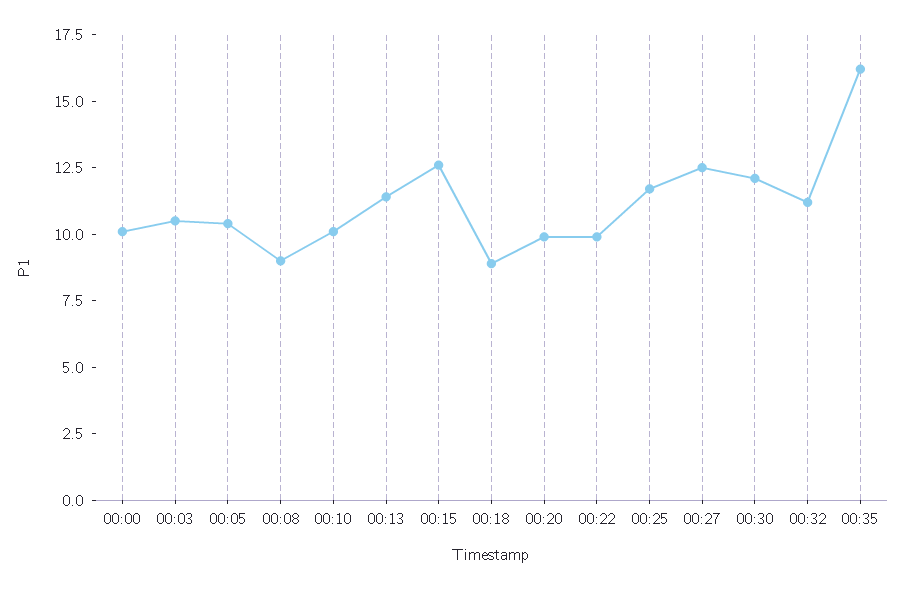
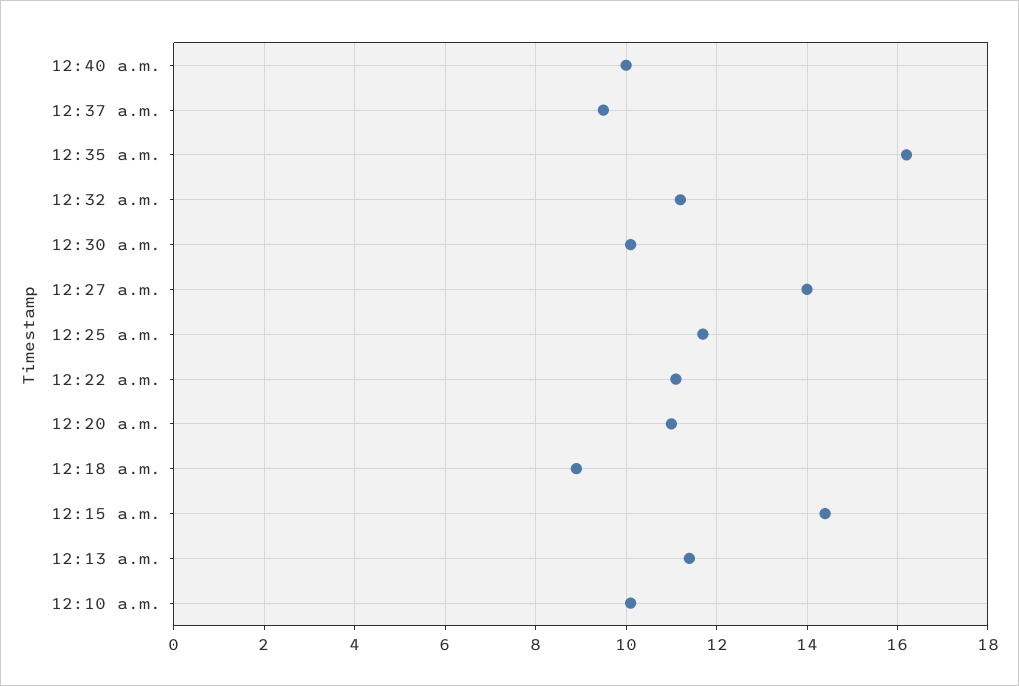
00:00: 10 -> none
00:03: 10.5 -> none
00:05: 10.5 -> none
00:08: 9 -> none
00:15: 12.5 -> 14.5
00:20: 10 -> 11
00:22: 10 -> 11
00:27: 12.5 -> 14
00:30: 12 -> 10
12:40 a.m.: none -> 10
12:37 a.m.: none -> 9.5

